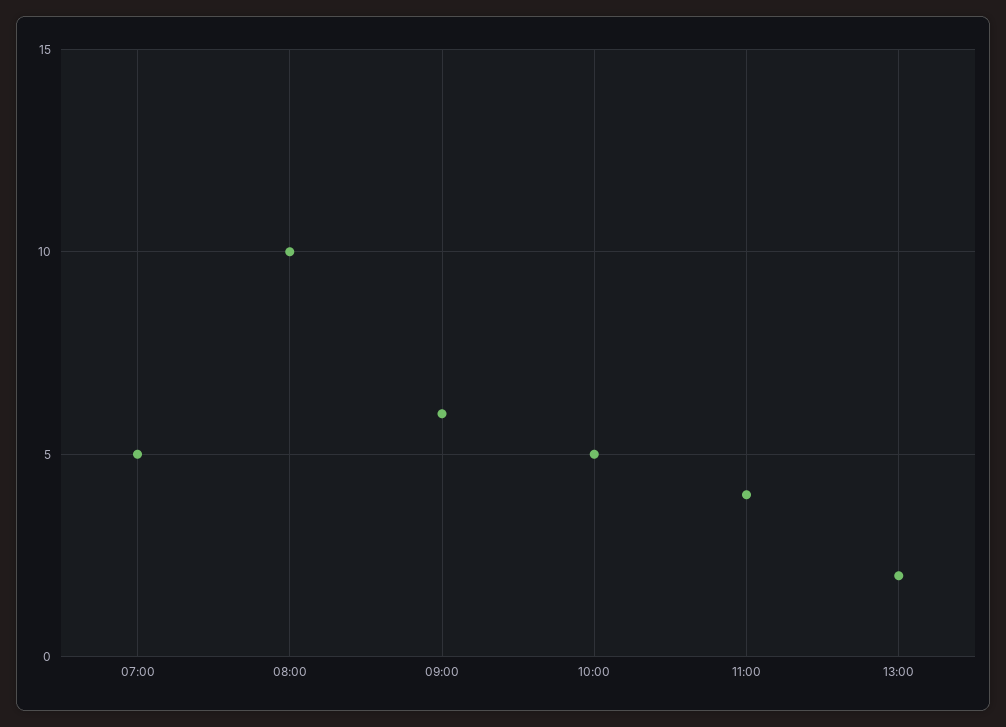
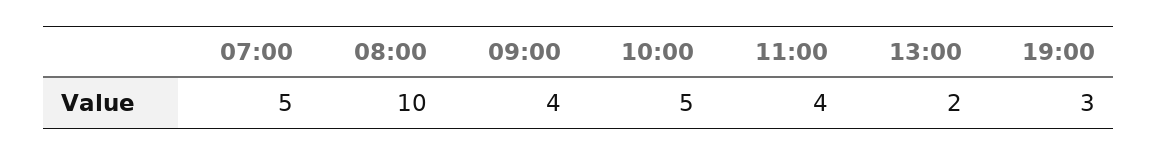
09:00: 6 -> 4
19:00: none -> 3

